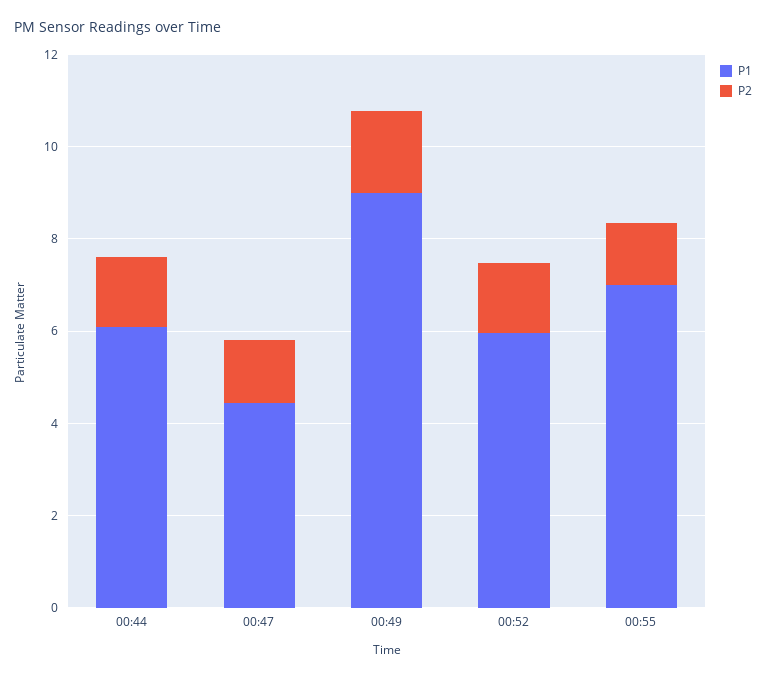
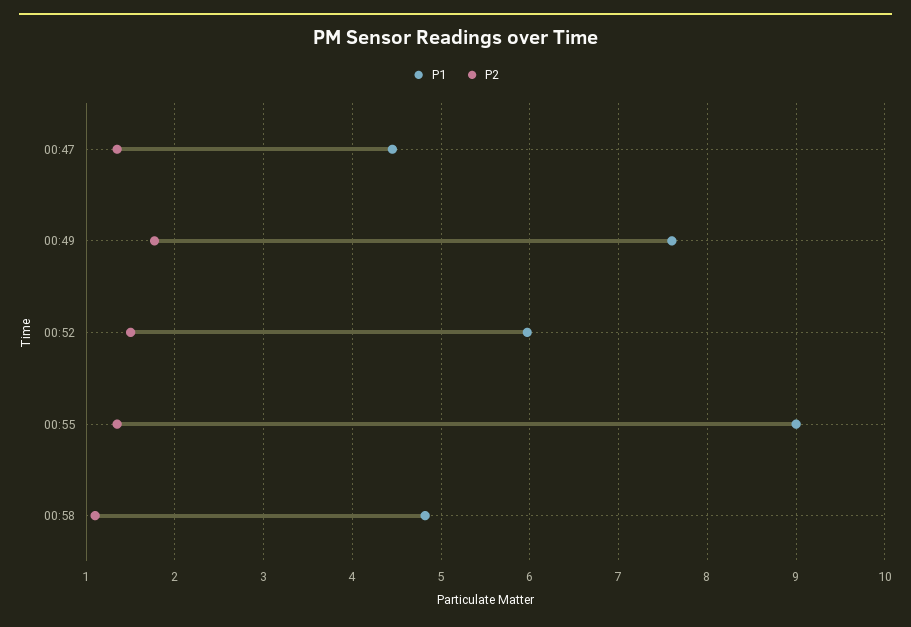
P1, 00:44: 6 -> none
P2, 00:44: 1.5 -> none
P1, 00:49: 9 -> 7.6
P1, 00:55: 7 -> 9
P1, 00:58: none -> 4.8
P2, 00:58: none -> 1.1

